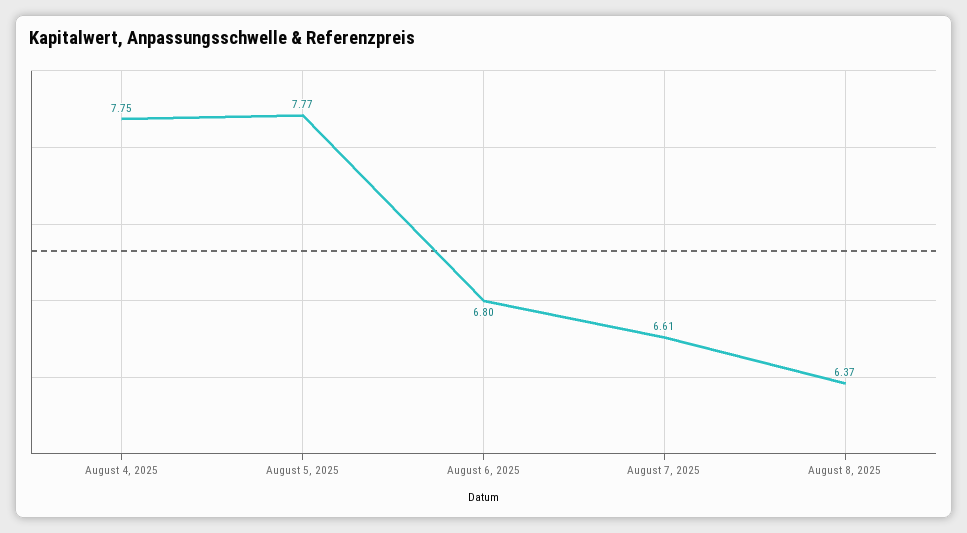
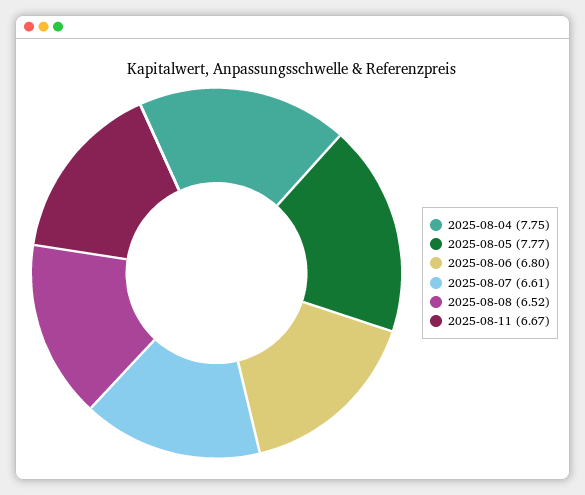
August 8, 2025: 6.37 -> 6.52
2025-08-11: none -> 6.67

